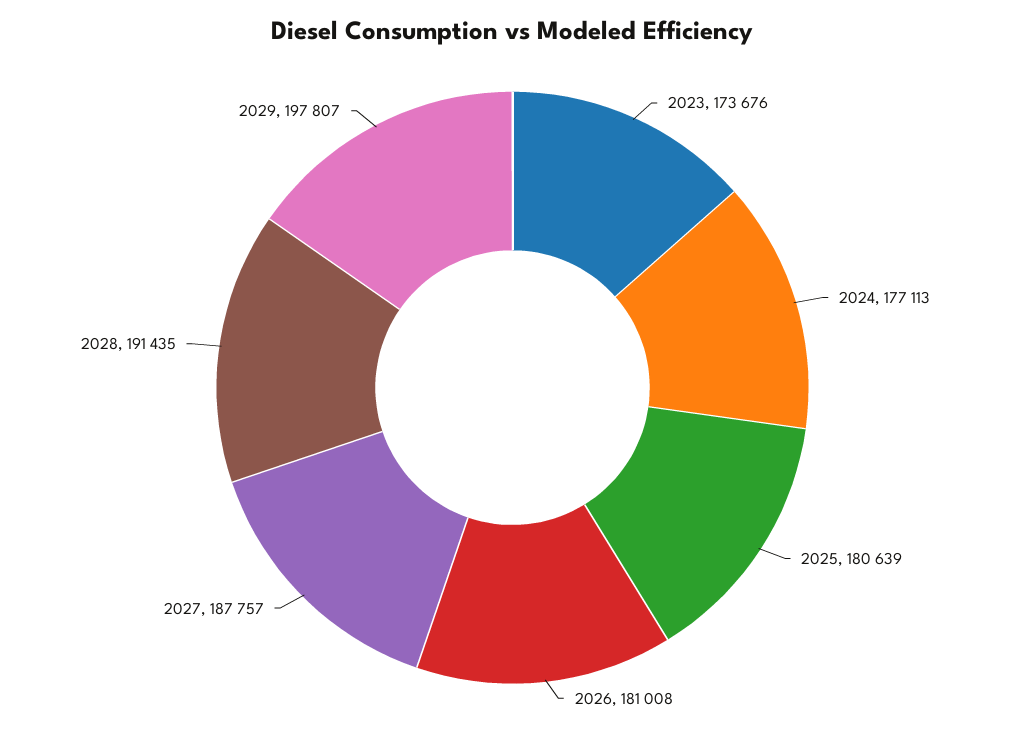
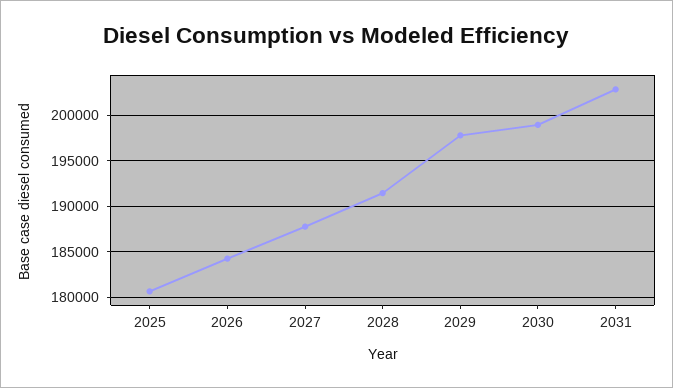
2023: 173676 -> none
2024: 177113 -> none
2026: 181008 -> 184000
2030: none -> 199000
2031: none -> 203000

